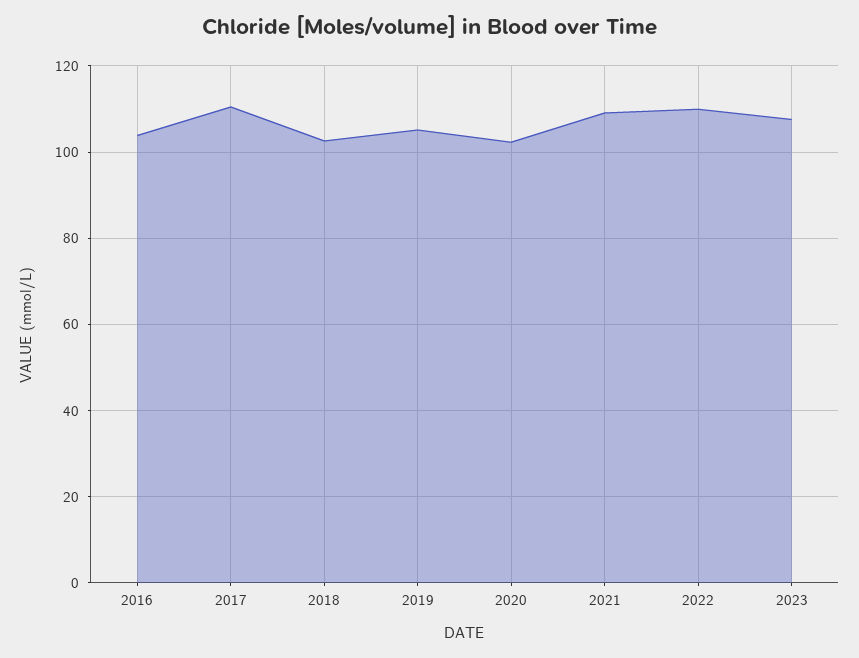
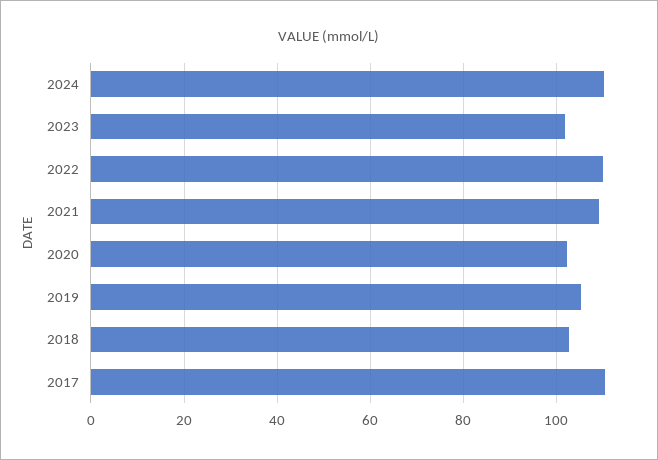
2016: 104 -> none
2023: 108 -> 102
2024: none -> 110

